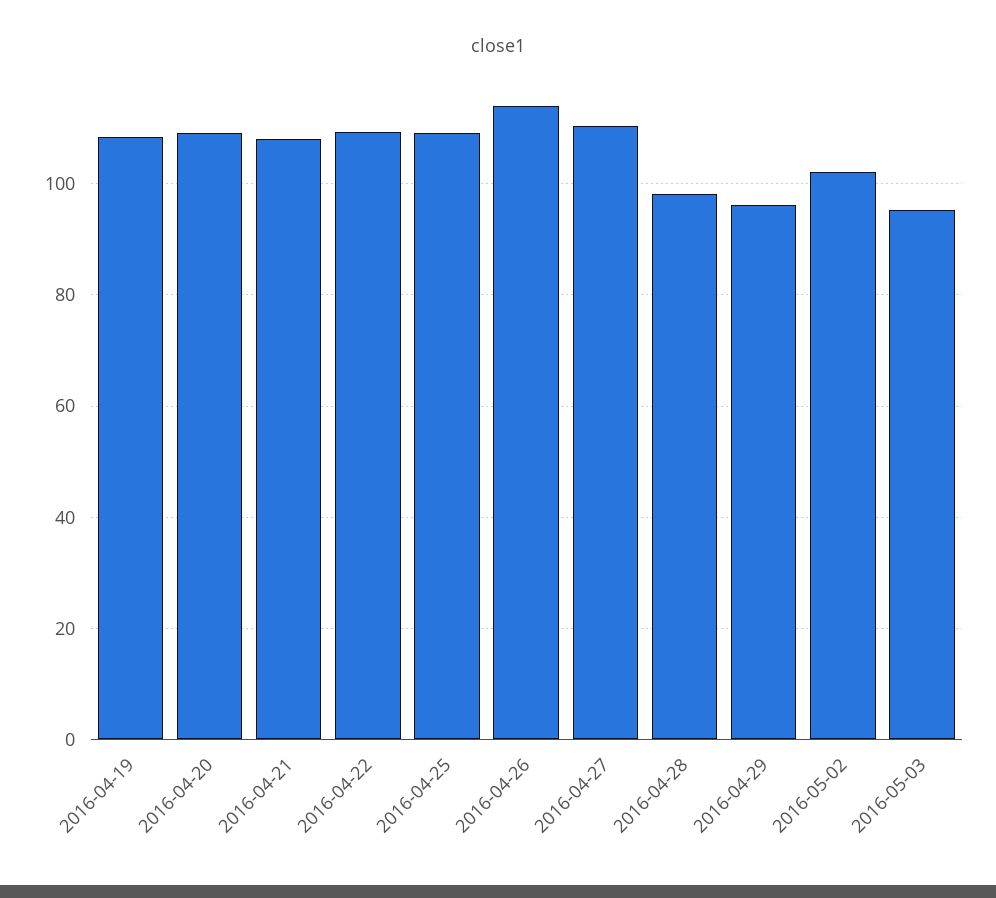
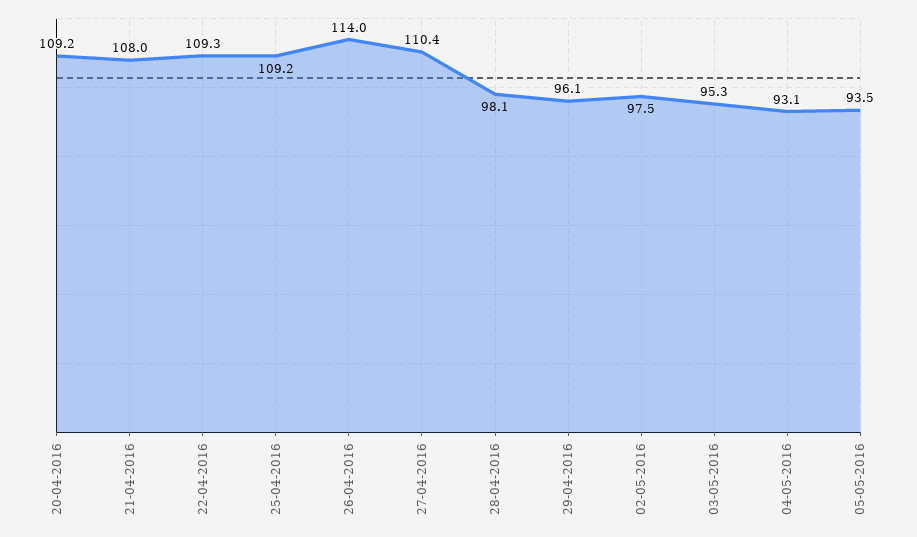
2016-04-19: 108 -> none
2016-05-02: 102 -> 97.5
04-05-2016: none -> 93.1
05-05-2016: none -> 93.5

